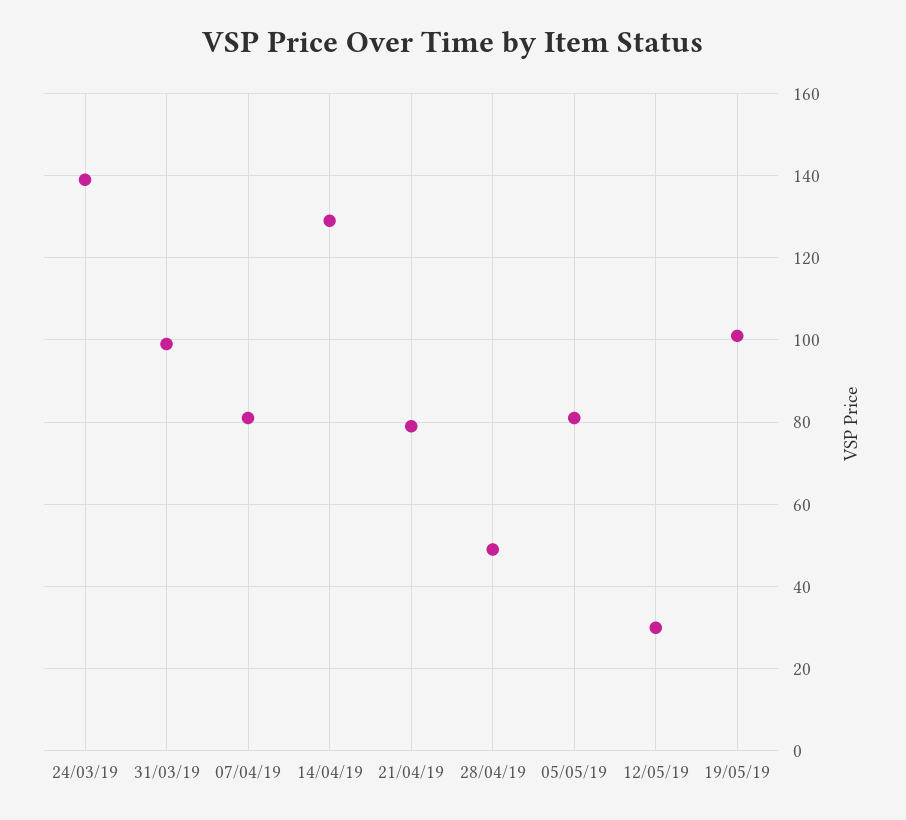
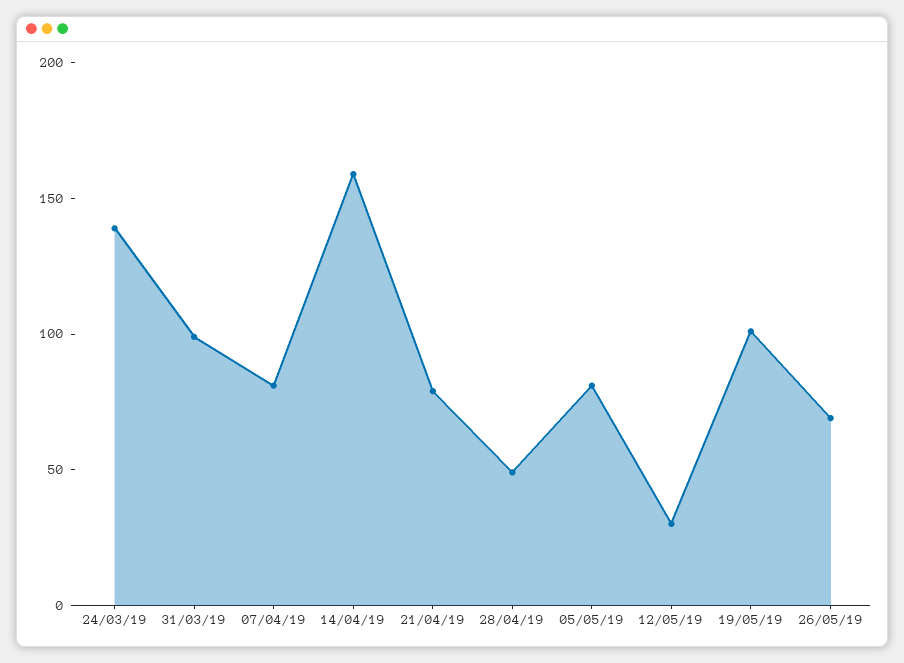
14/04/19: 130 -> 160
26/05/19: none -> 70

